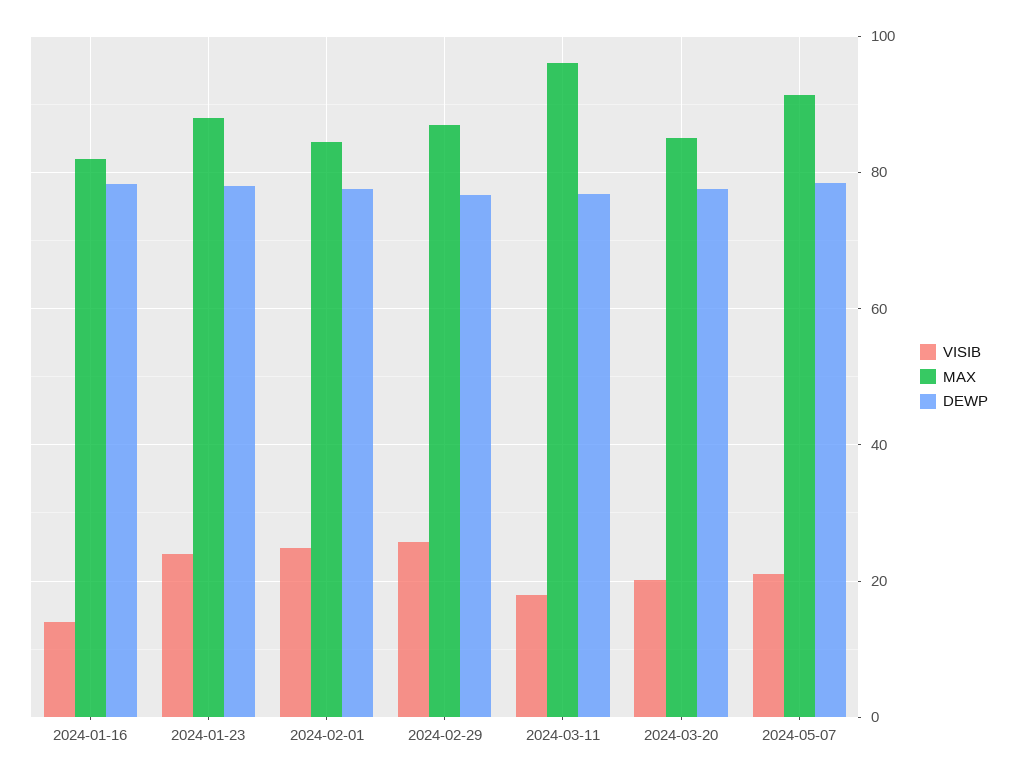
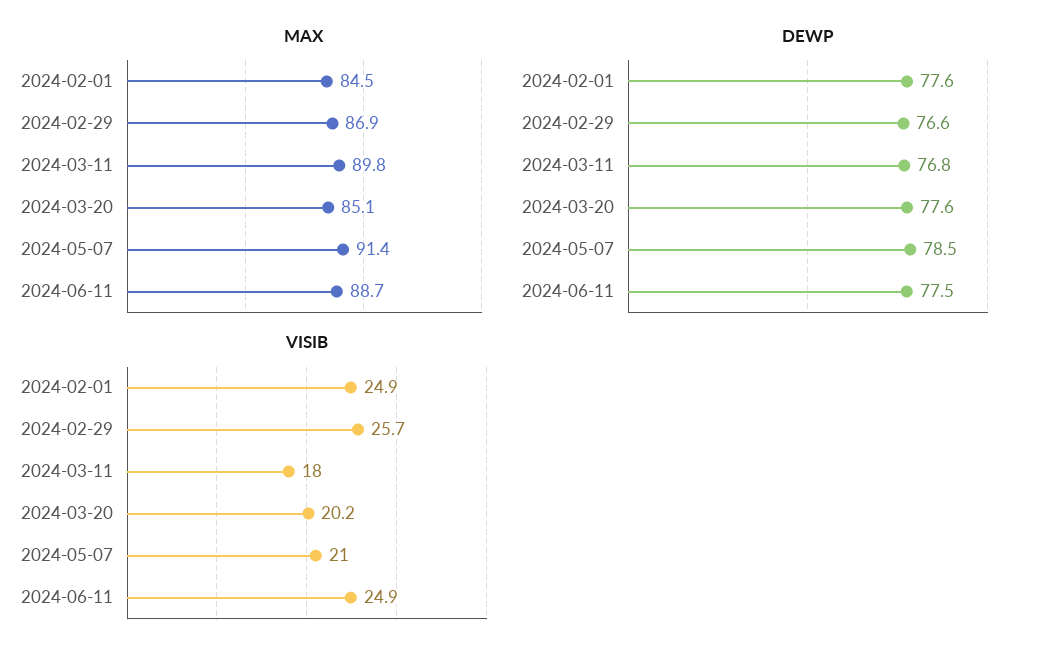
VISIB, 2024-01-16: 14 -> none
MAX, 2024-01-16: 82 -> none
DEWP, 2024-01-16: 78 -> none
VISIB, 2024-01-23: 24 -> none
MAX, 2024-01-23: 88 -> none
DEWP, 2024-01-23: 78 -> none
MAX, 2024-03-11: 96 -> 89.8
MAX, 2024-06-11: none -> 88.7
DEWP, 2024-06-11: none -> 77.5
VISIB, 2024-06-11: none -> 24.9

